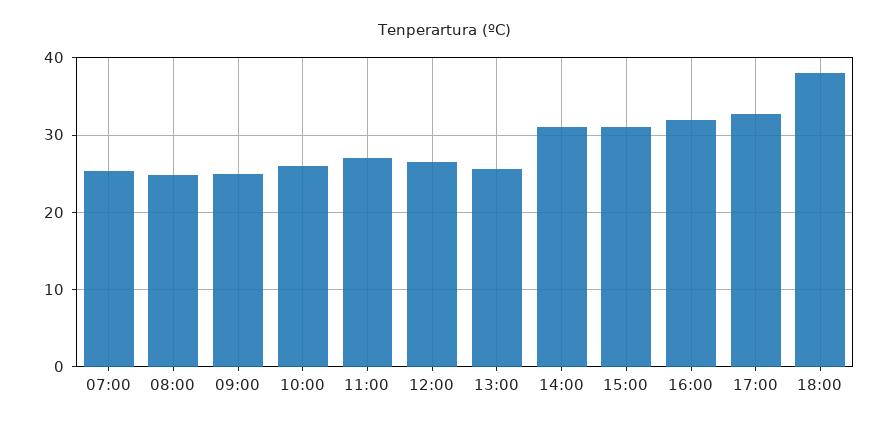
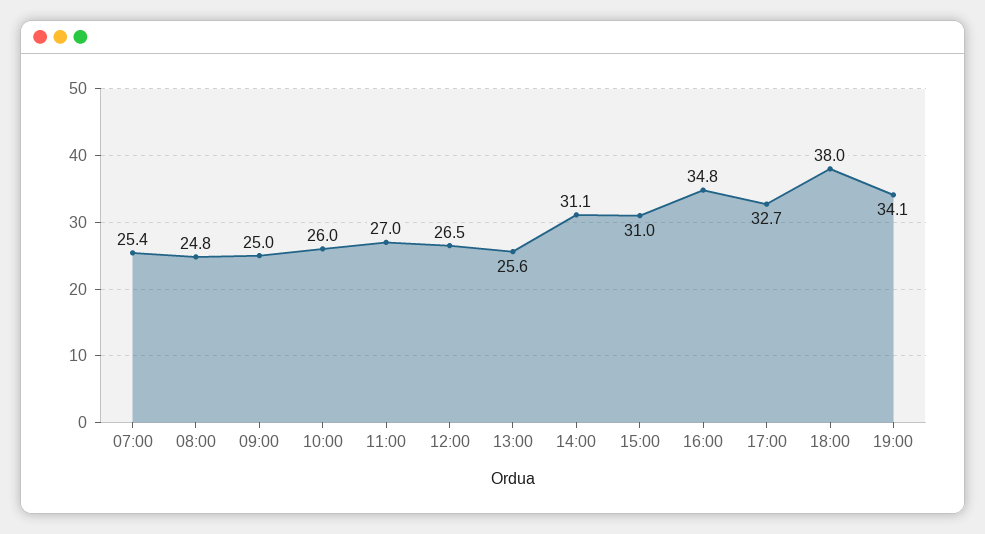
16:00: 32 -> 34.8
19:00: none -> 34.1

